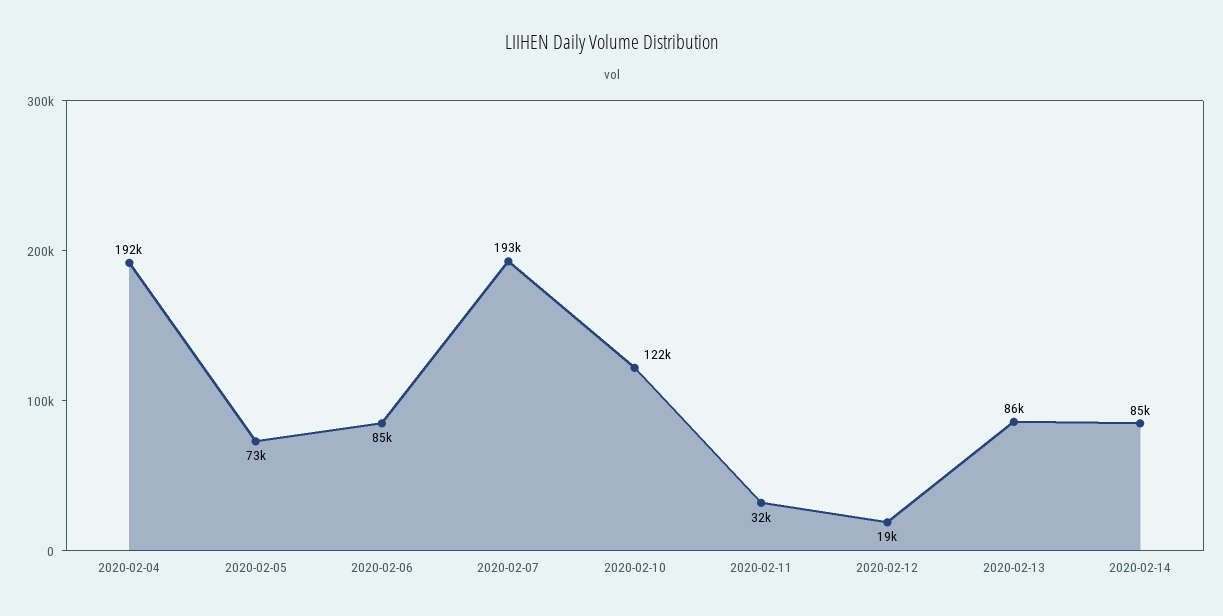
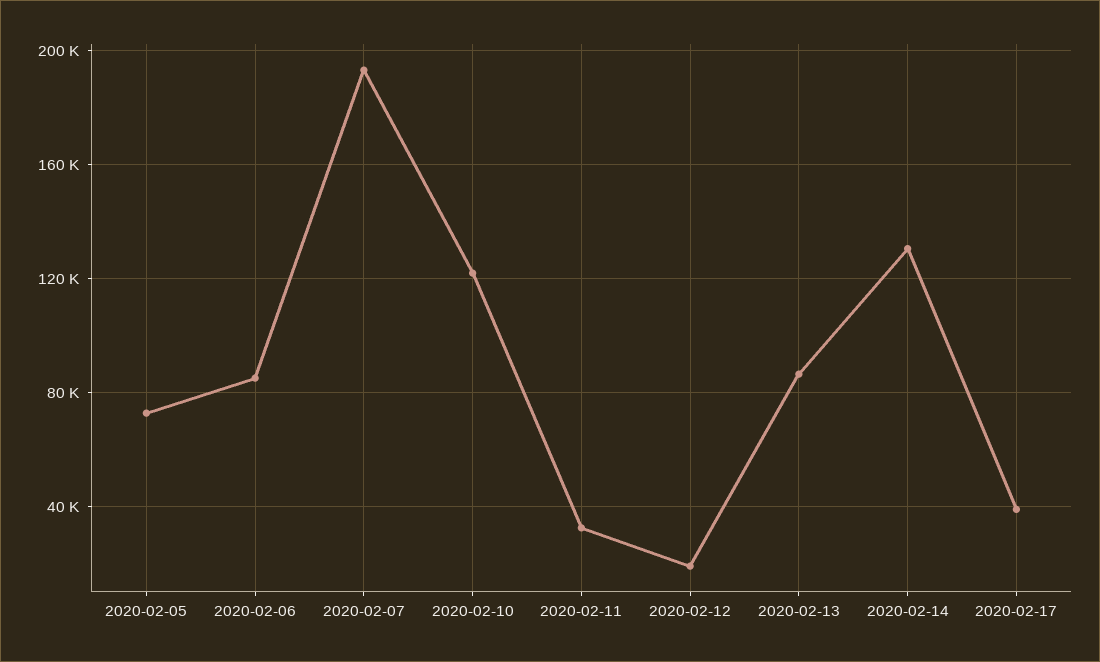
2020-02-04: 192000 -> none
2020-02-14: 85000 -> 130000
2020-02-17: none -> 40000

